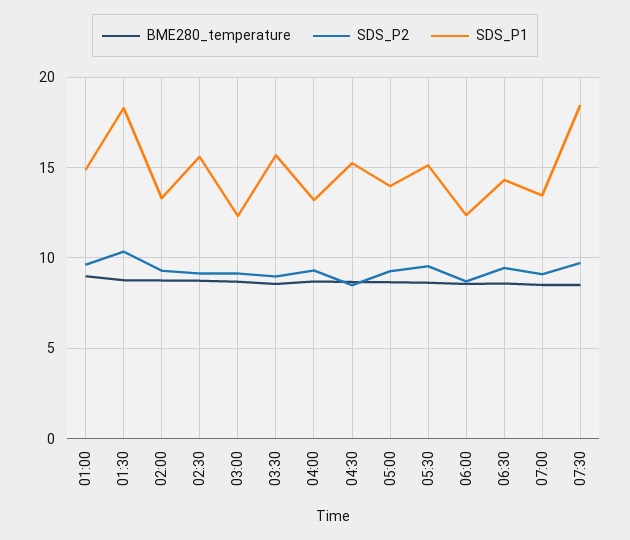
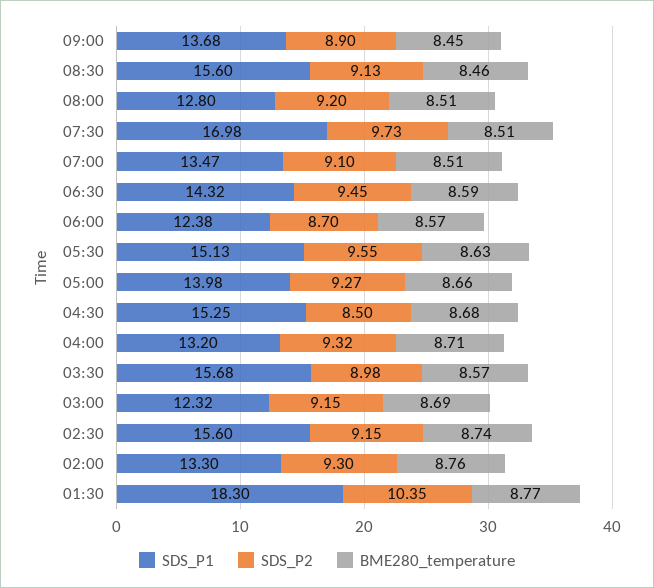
BME280_temperature, 01:00: 9 -> none
SDS_P2, 01:00: 9.5 -> none
SDS_P1, 01:00: 15 -> none
SDS_P1, 07:30: 18.5 -> 16.98
SDS_P1, 09:00: none -> 13.68
SDS_P2, 09:00: none -> 8.9
BME280_temperature, 09:00: none -> 8.45
SDS_P1, 08:30: none -> 15.6
SDS_P2, 08:30: none -> 9.13
BME280_temperature, 08:30: none -> 8.46
SDS_P1, 08:00: none -> 12.8
SDS_P2, 08:00: none -> 9.2
BME280_temperature, 08:00: none -> 8.51

